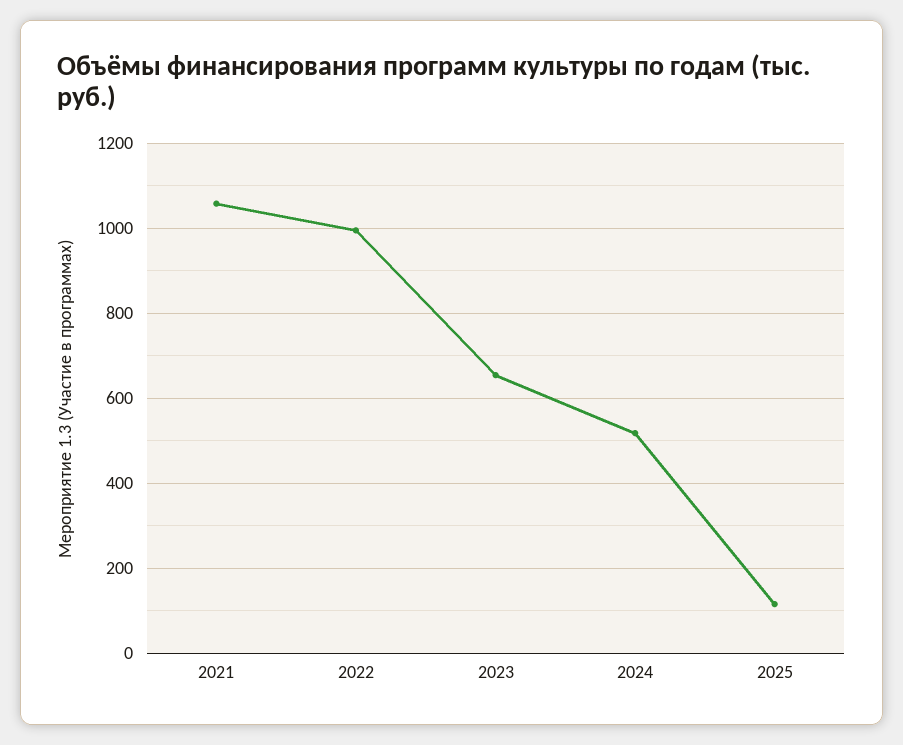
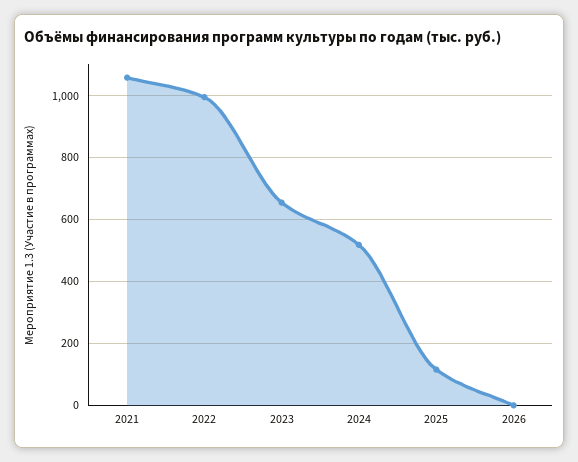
2026: none -> 0

